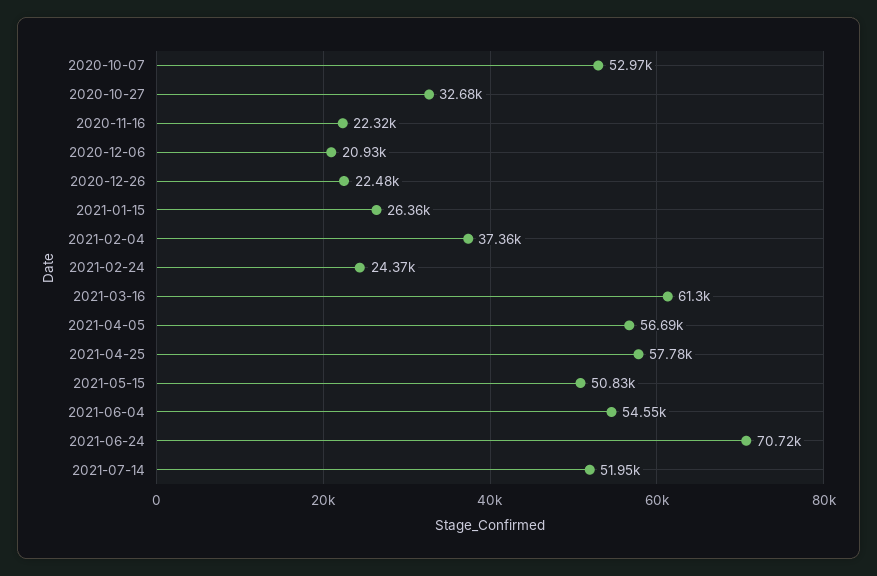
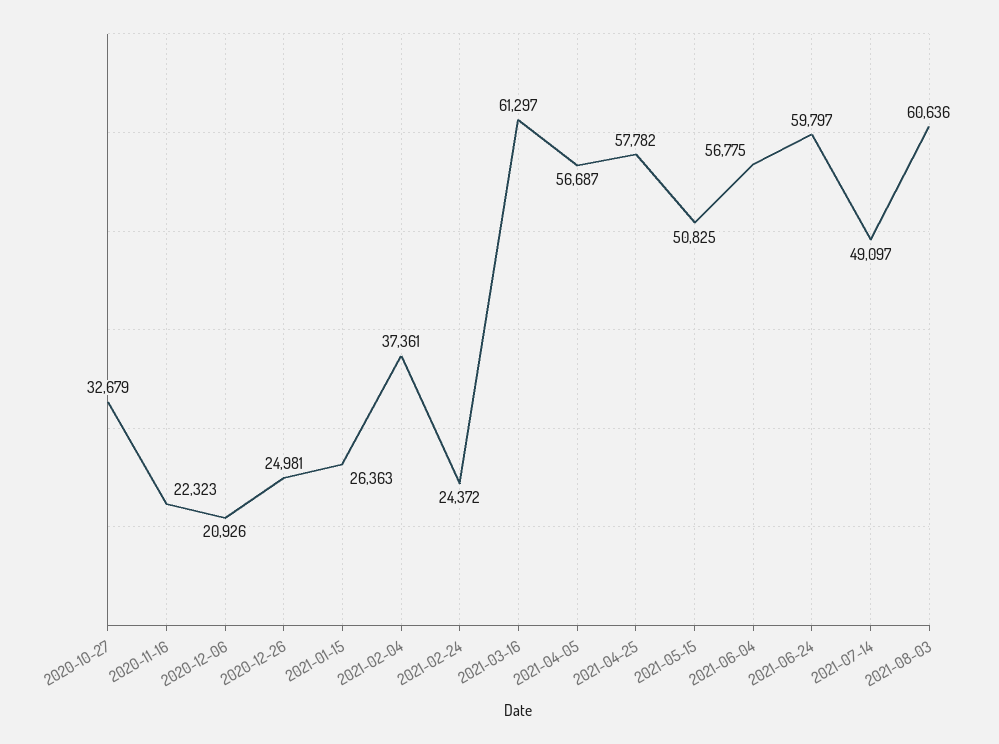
2020-10-07: 52970 -> none
2020-12-26: 22480 -> 24981
2021-06-04: 54550 -> 56775
2021-06-24: 70720 -> 59797
2021-07-14: 51950 -> 49097
2021-08-03: none -> 60636

